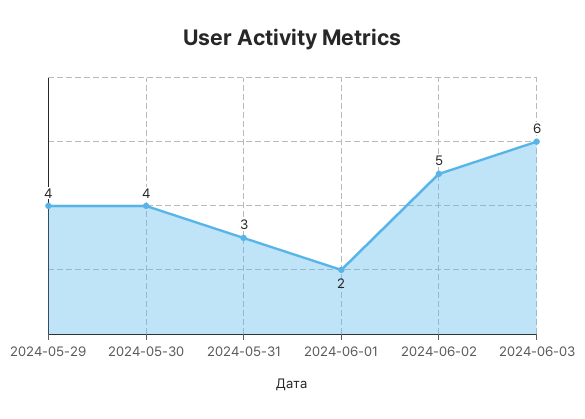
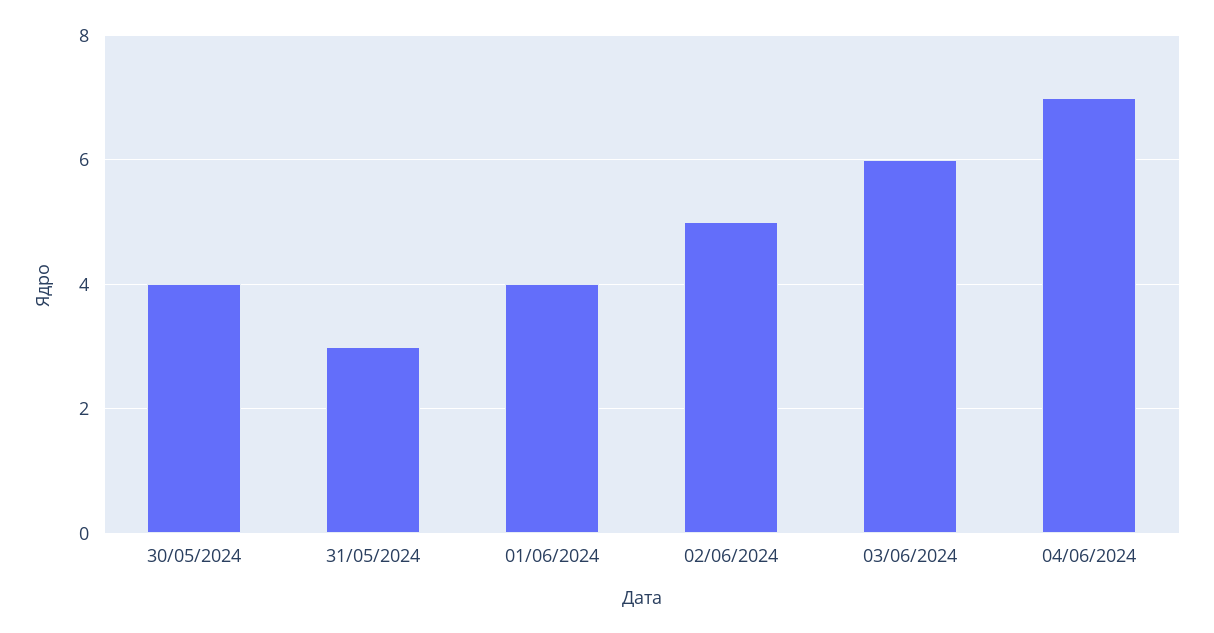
2024-05-29: 4 -> none
2024-06-01: 2 -> 4
04/06/2024: none -> 7

